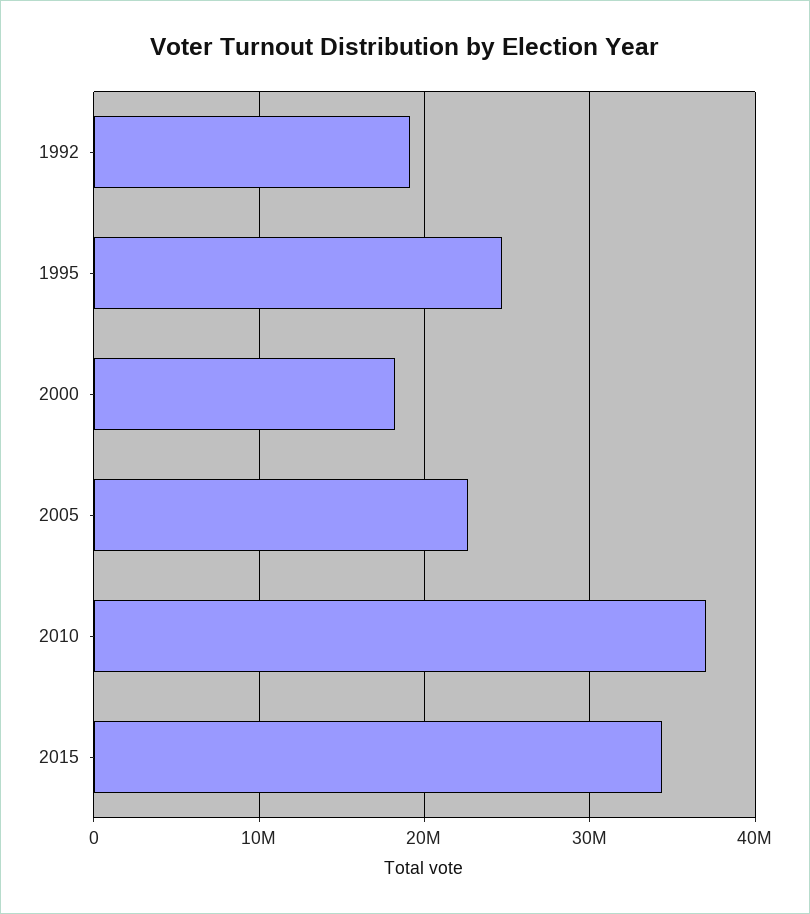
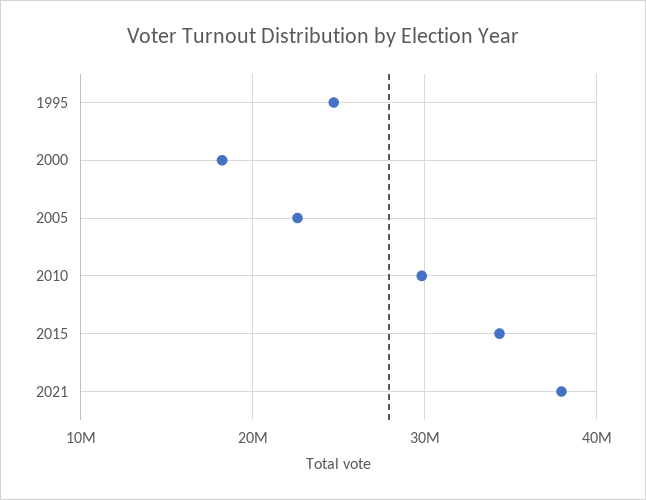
1992: 19000000 -> none
2010: 37000000 -> 30000000
2021: none -> 38000000

